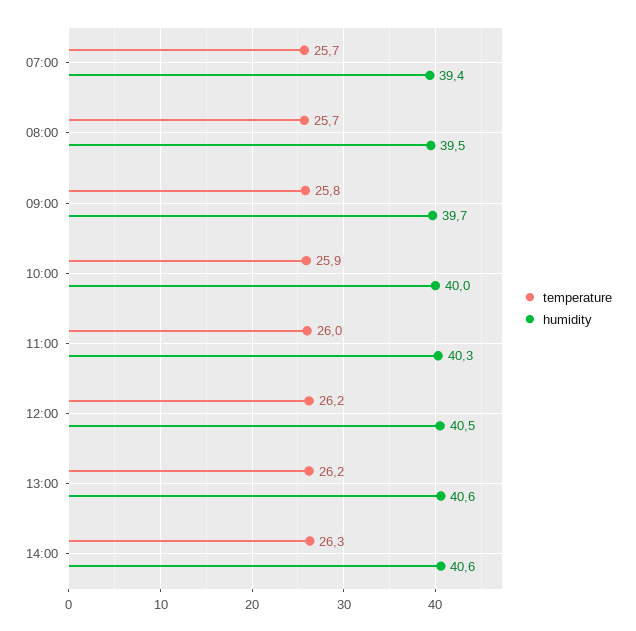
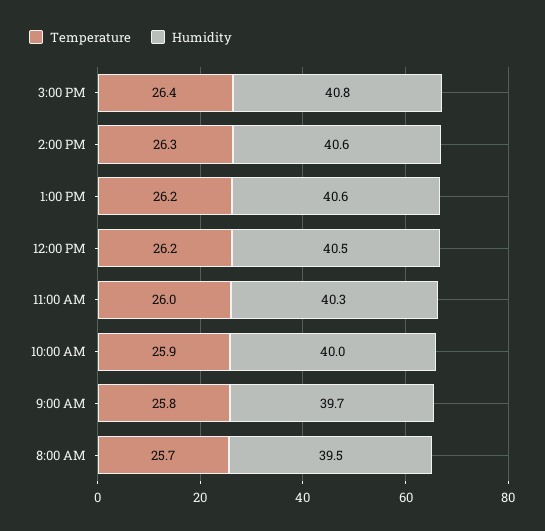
temperature, 07:00: 25.7 -> none
humidity, 07:00: 39.4 -> none
temperature, 3:00 PM: none -> 26.4
humidity, 3:00 PM: none -> 40.8

